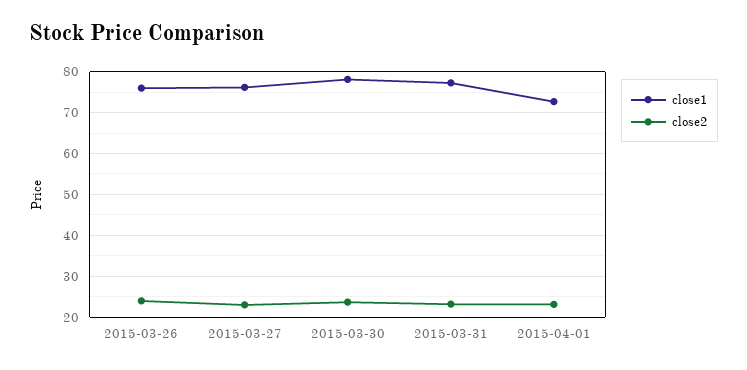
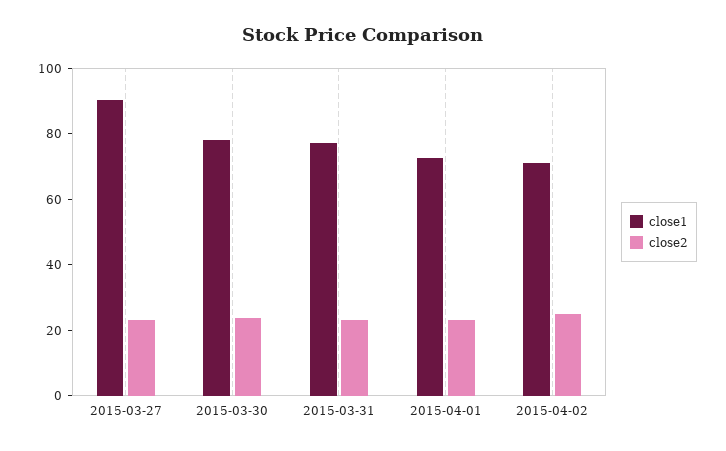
close1, 2015-03-26: 76 -> none
close2, 2015-03-26: 24 -> none
close1, 2015-03-27: 76 -> 90
close1, 2015-04-02: none -> 70
close2, 2015-04-02: none -> 25

